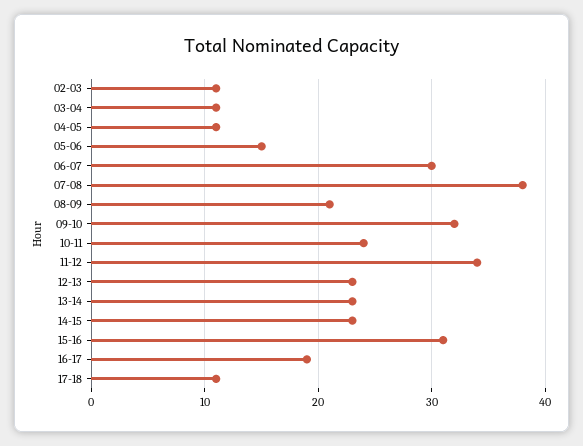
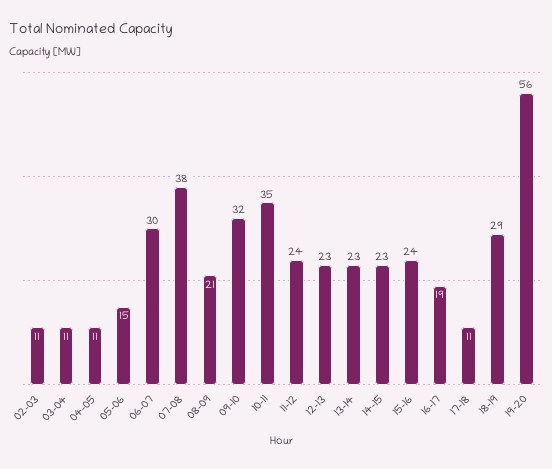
10-11: 24 -> 35
11-12: 34 -> 24
15-16: 31 -> 24
18-19: none -> 29
19-20: none -> 56

